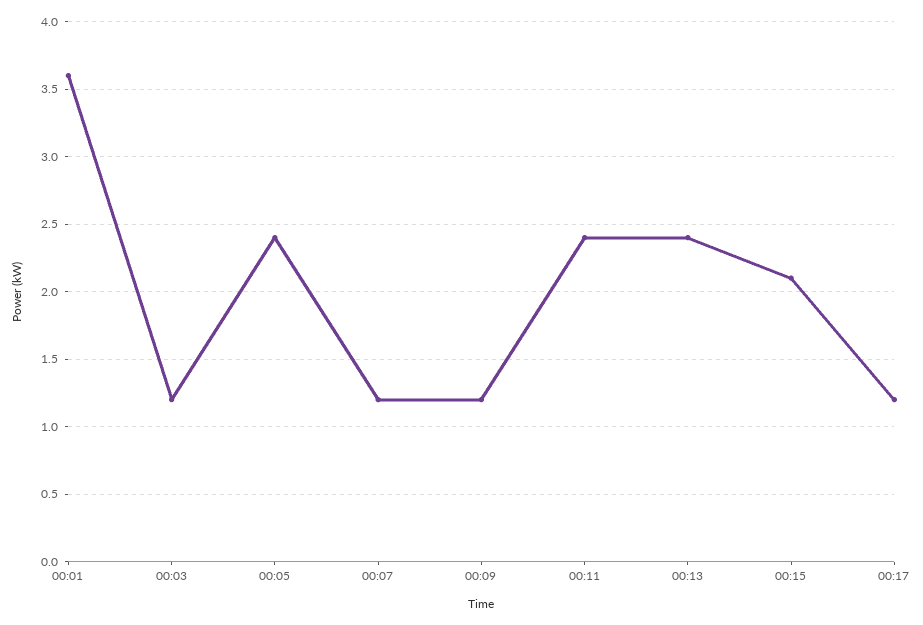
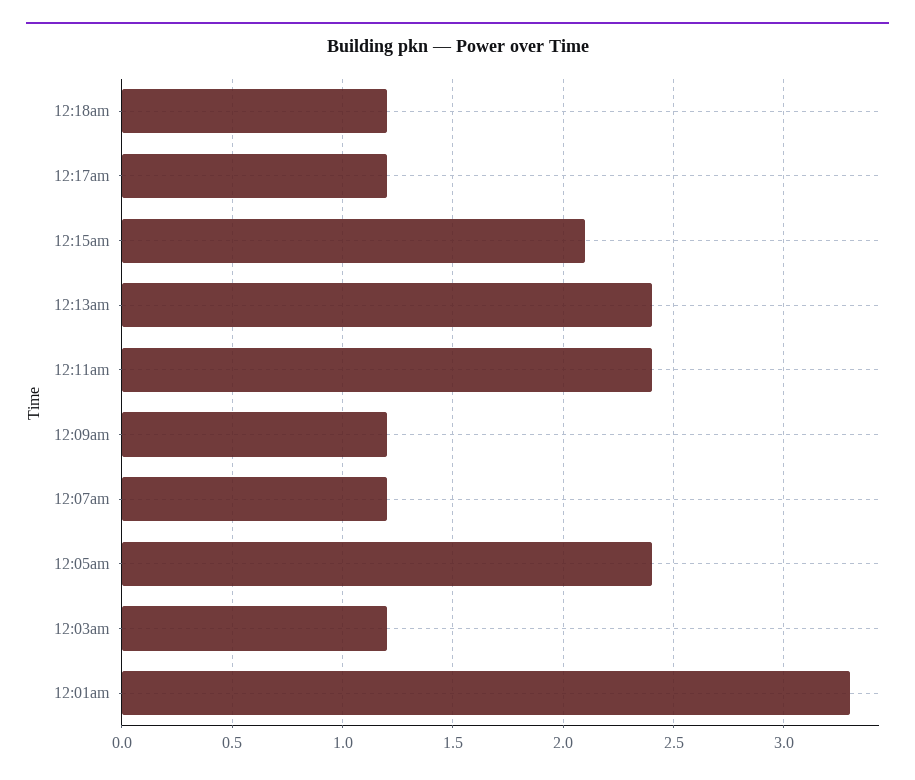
00:01: 3.6 -> 3.3
12:18am: none -> 1.2

